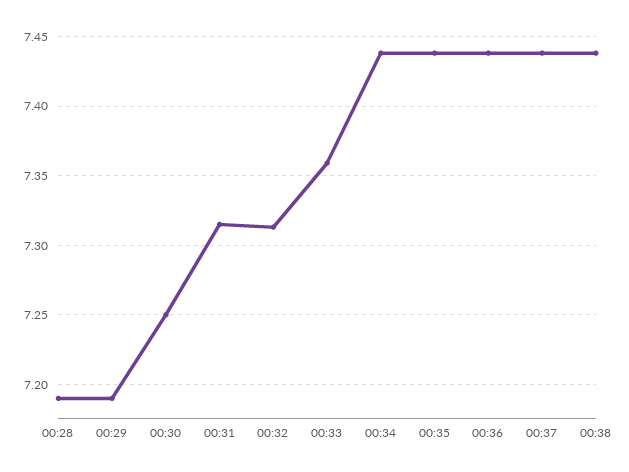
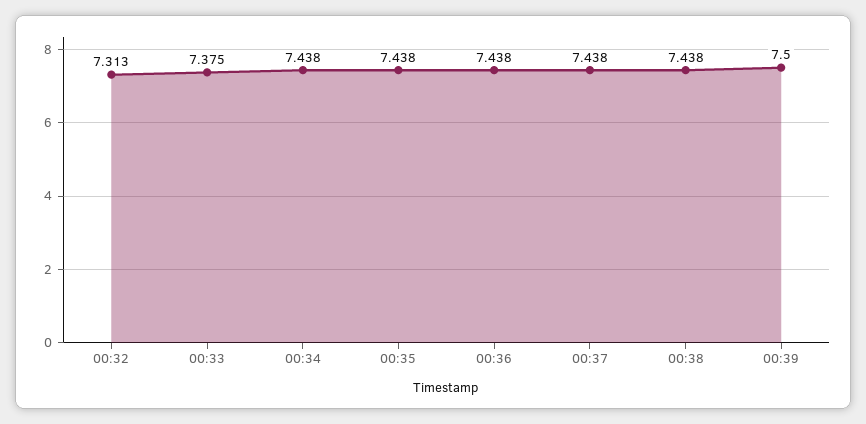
00:28: 7.19 -> none
00:29: 7.19 -> none
00:30: 7.25 -> none
00:31: 7.315 -> none
00:33: 7.36 -> 7.375
00:39: none -> 7.5

